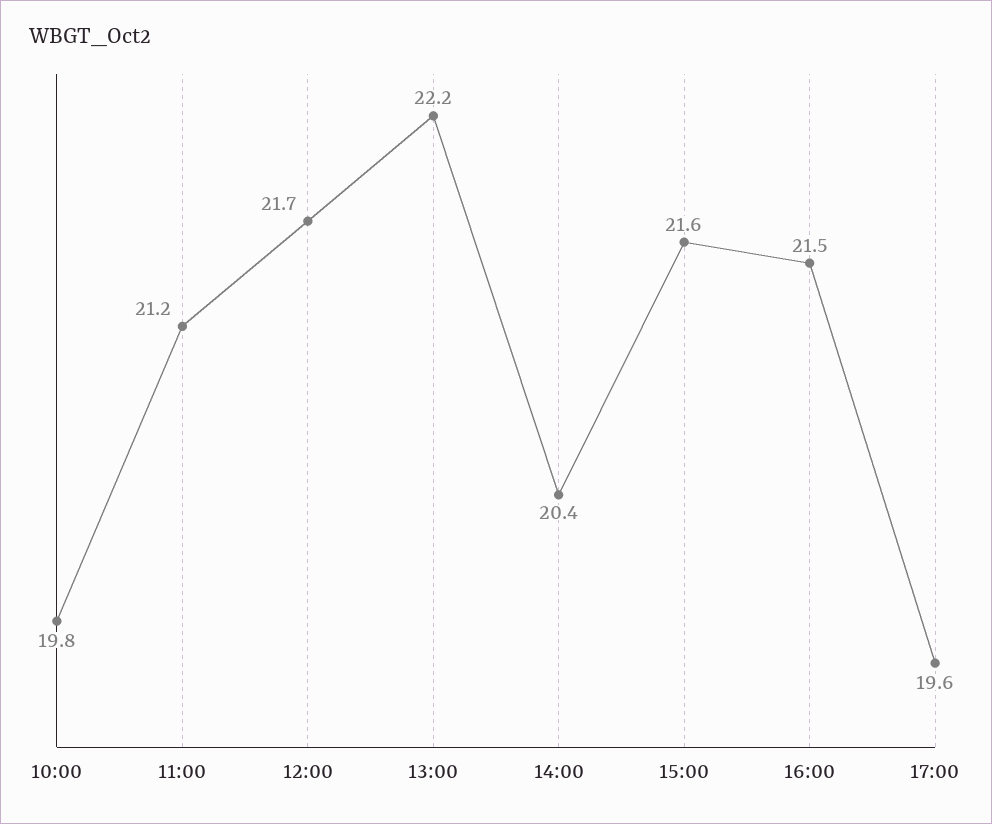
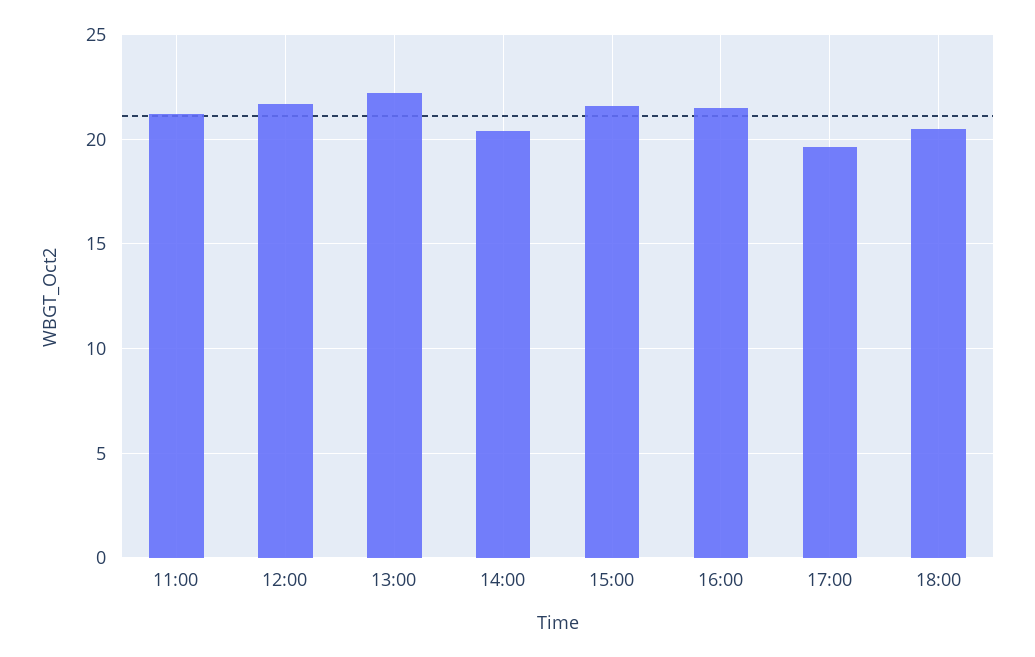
10:00: 19.8 -> none
18:00: none -> 20.5

